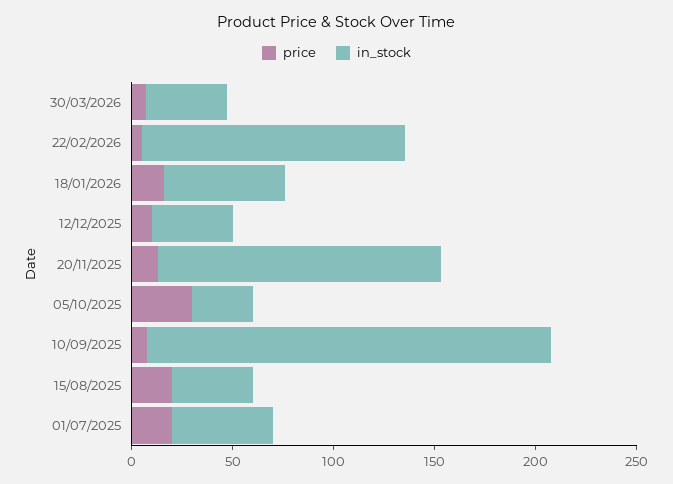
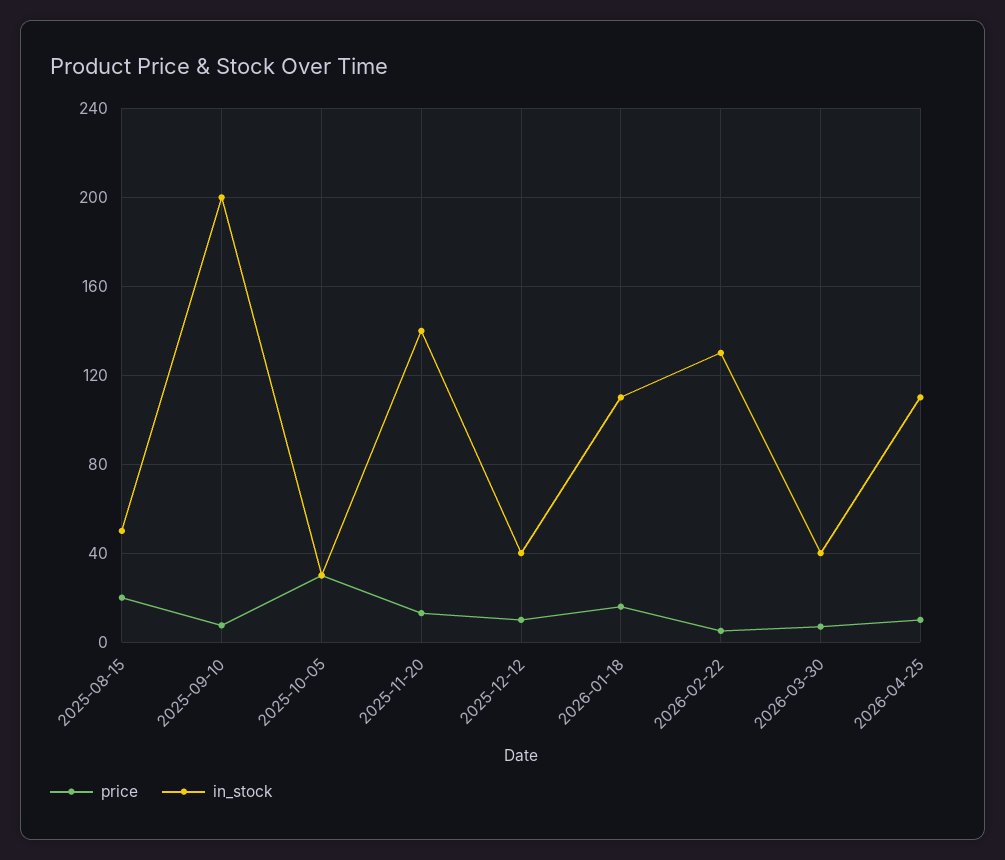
in_stock, 18/01/2026: 60 -> 110
in_stock, 15/08/2025: 40 -> 50
price, 01/07/2025: 20 -> none
in_stock, 01/07/2025: 50 -> none
price, 2026-04-25: none -> 10
in_stock, 2026-04-25: none -> 110

